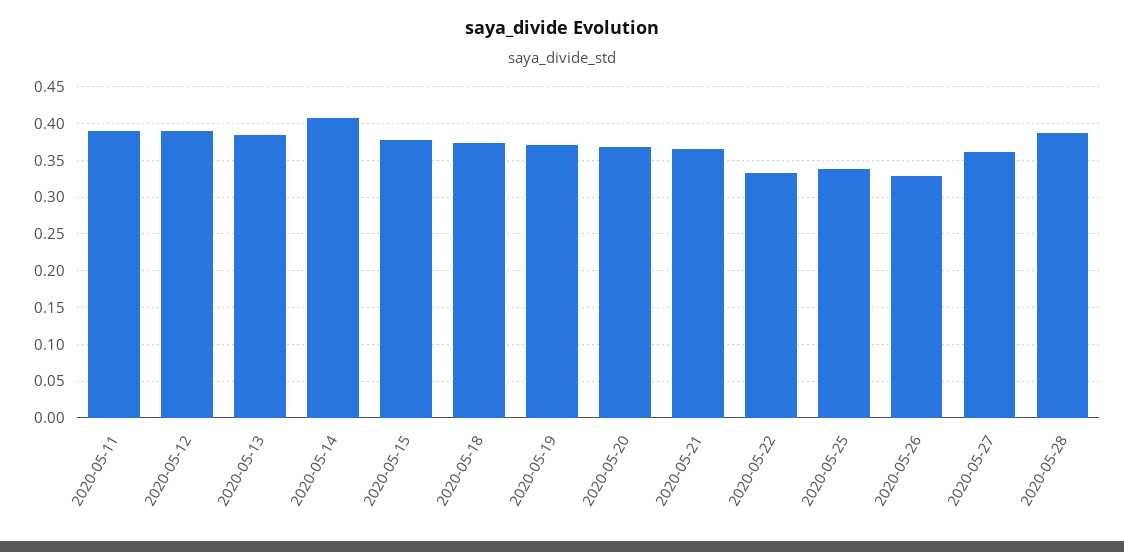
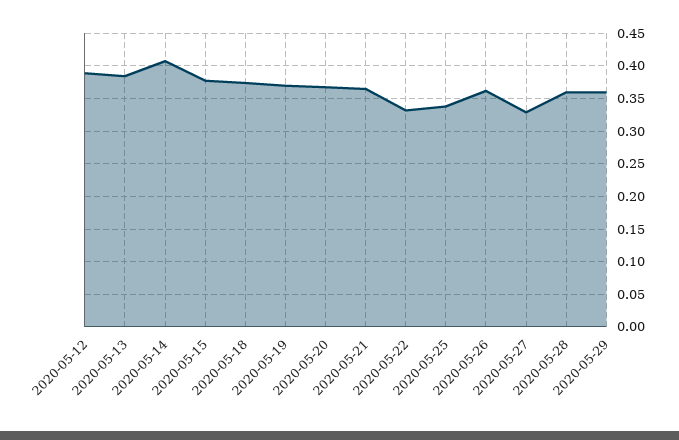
2020-05-11: 0.39 -> none
2020-05-26: 0.33 -> 0.36
2020-05-27: 0.36 -> 0.33
2020-05-28: 0.39 -> 0.36
2020-05-29: none -> 0.36

